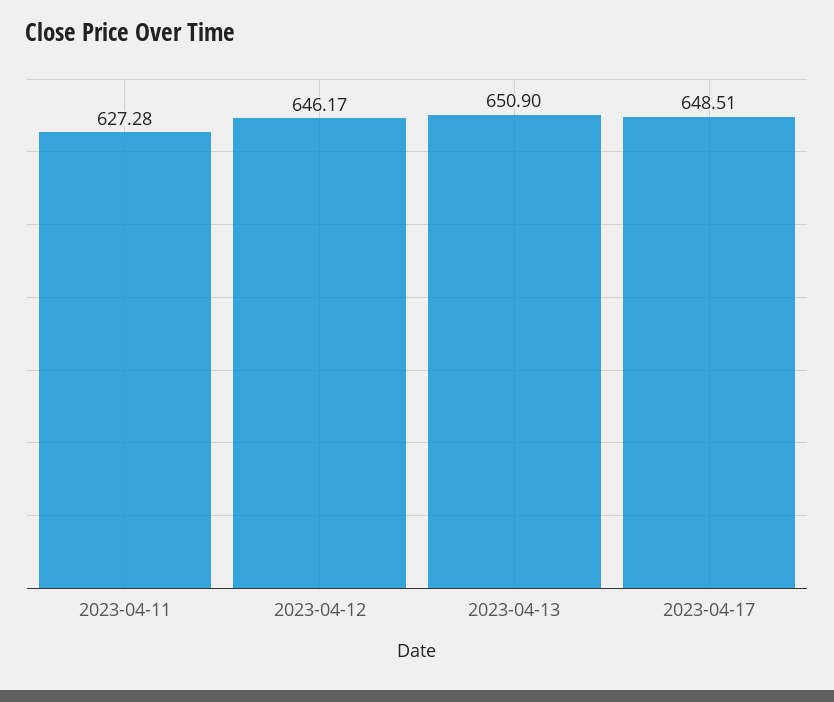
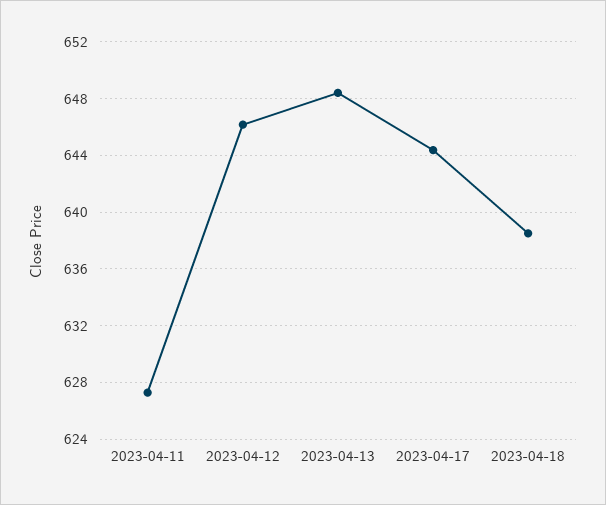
2023-04-13: 650.9 -> 648.5
2023-04-17: 648.51 -> 644.5
2023-04-18: none -> 638.5

